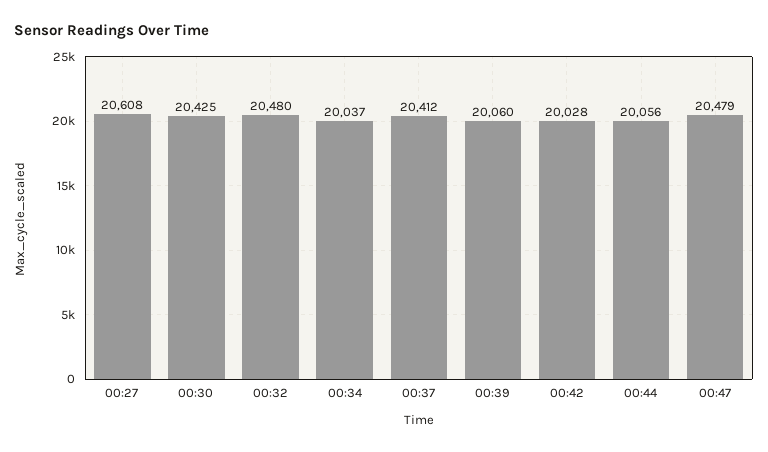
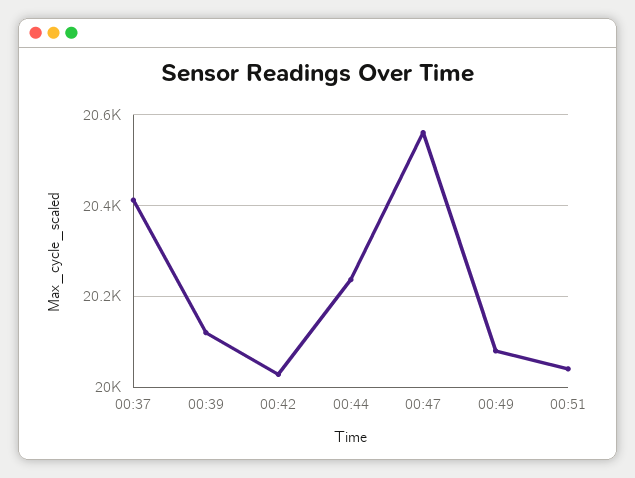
00:27: 20608 -> none
00:30: 20425 -> none
00:32: 20480 -> none
00:34: 20037 -> none
00:39: 20060 -> 20120
00:44: 20056 -> 20240
00:47: 20479 -> 20560
00:49: none -> 20080
00:51: none -> 20040

